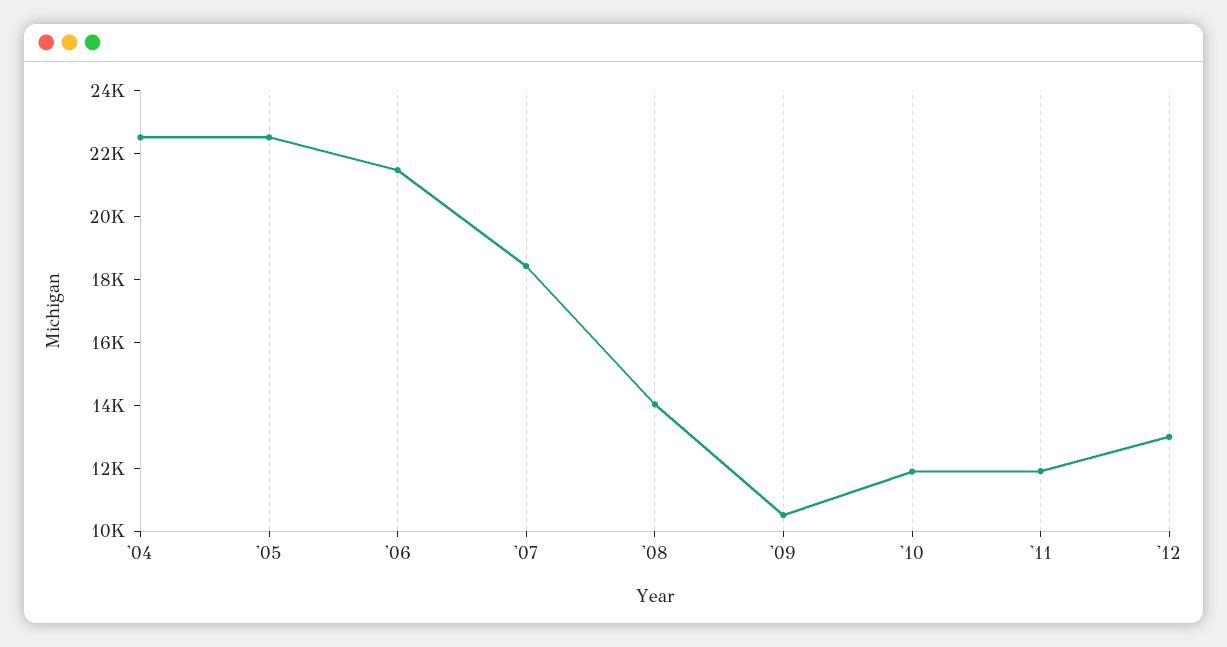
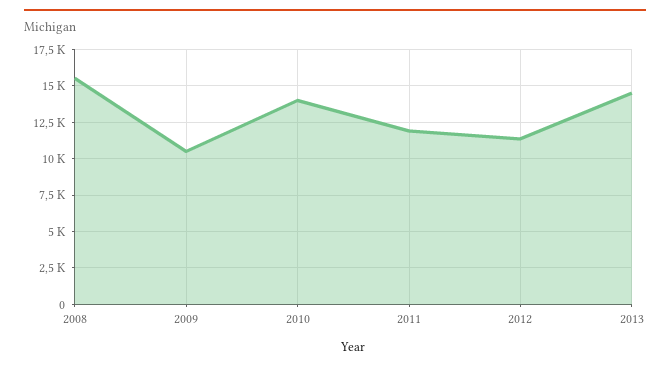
'04: 22500 -> none
'05: 22500 -> none
'06: 21500 -> none
'07: 18500 -> none
'08: 14000 -> 15500
'10: 12000 -> 14000
'12: 13000 -> 11500
2013: none -> 14500

